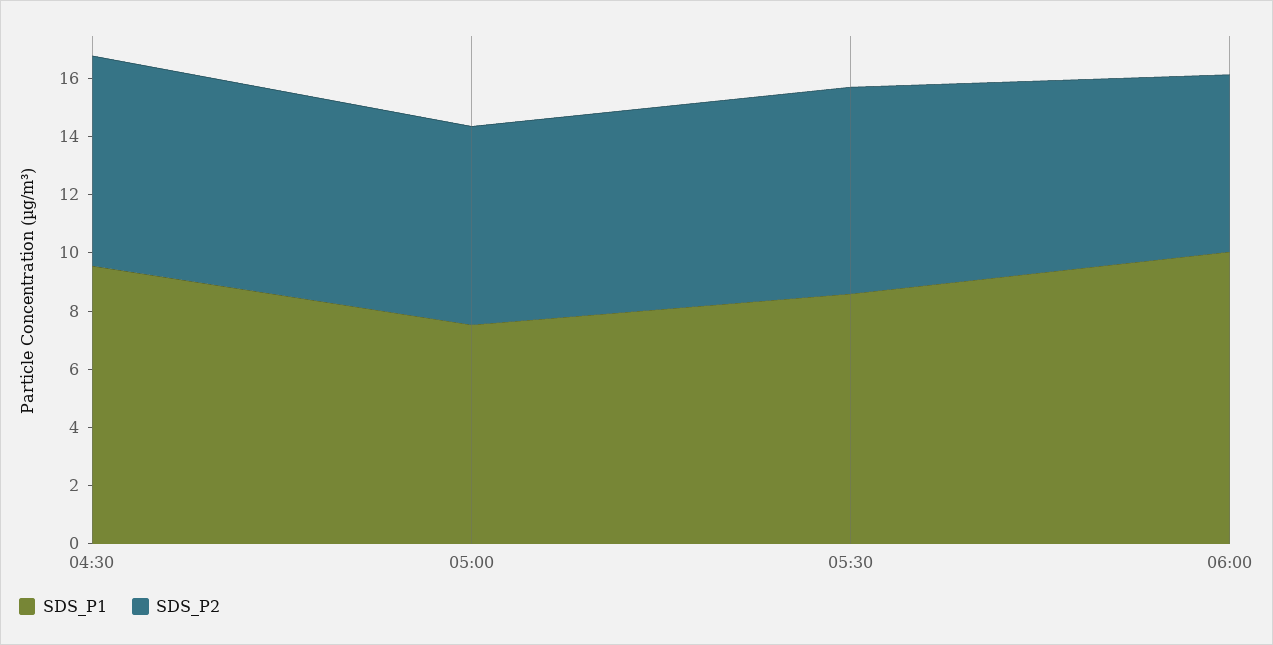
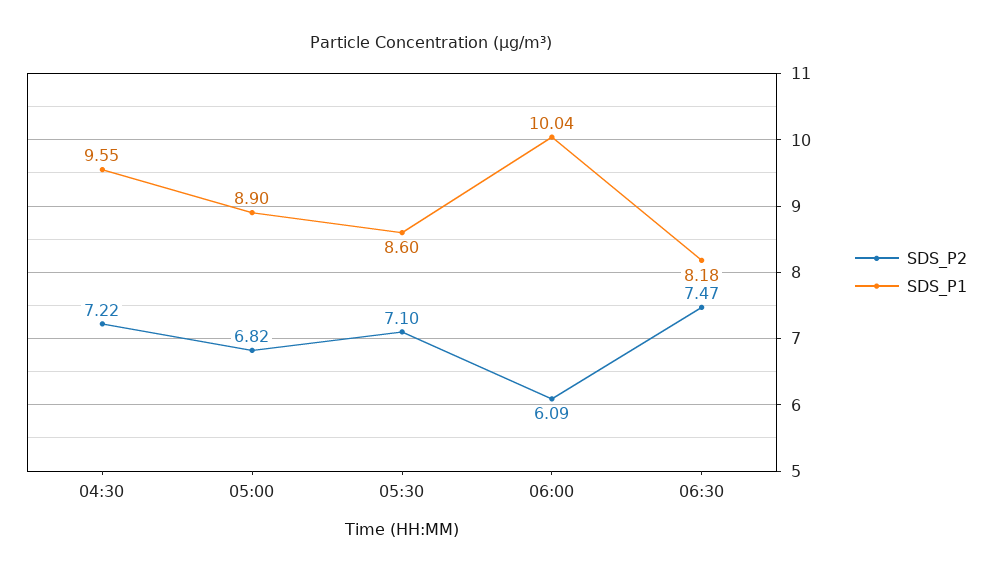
SDS_P1, 05:00: 7.5 -> 8.9
SDS_P2, 06:30: none -> 7.47
SDS_P1, 06:30: none -> 8.18

